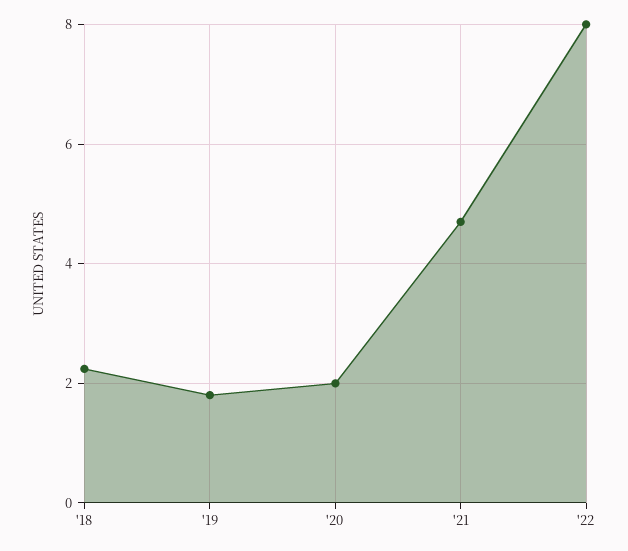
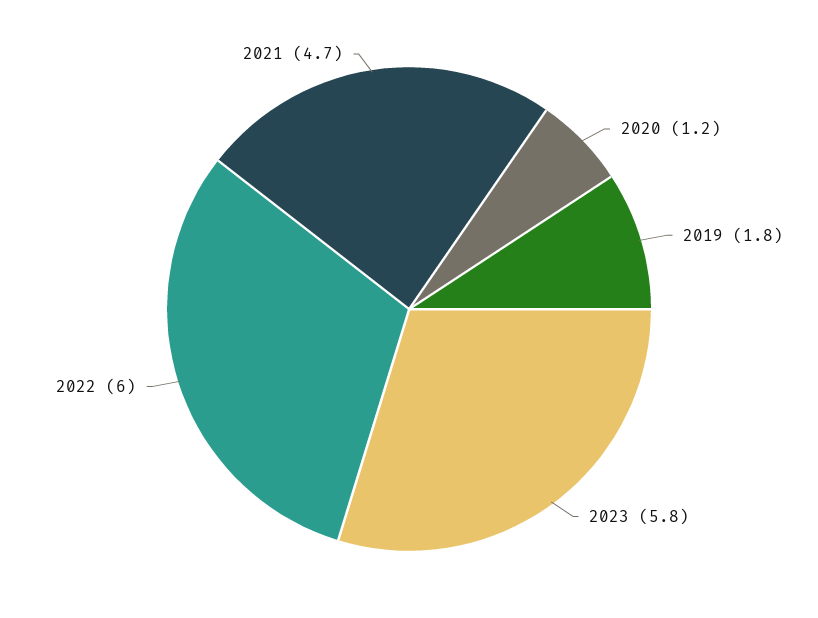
'18: 2.2 -> none
'20: 2 -> 1.2
'22: 8 -> 6
2023: none -> 5.8

